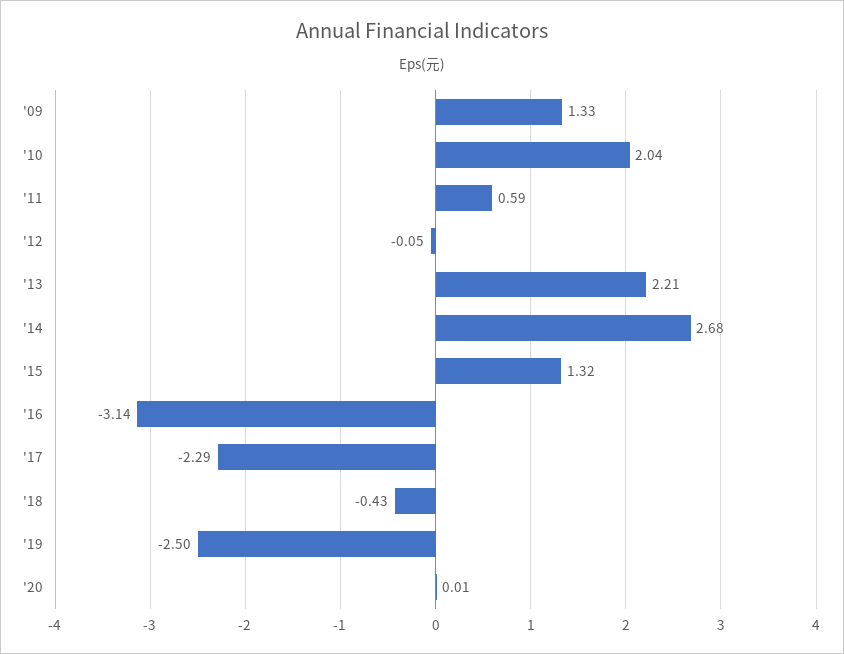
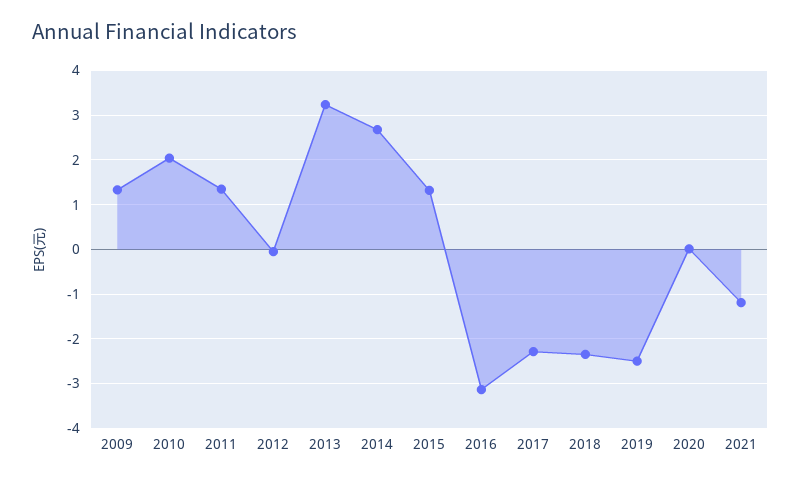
'11: 0.59 -> 1.4
'13: 2.21 -> 3.2
'18: -0.43 -> -2.4
2021: none -> -1.2

